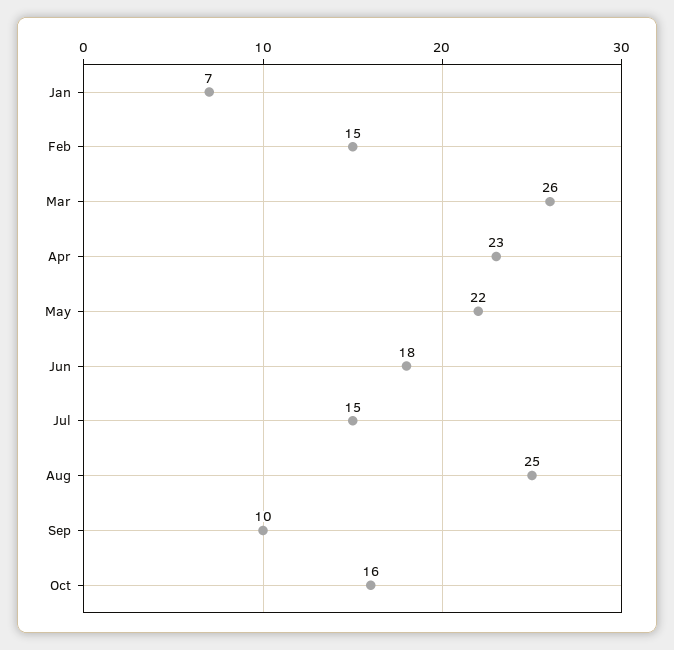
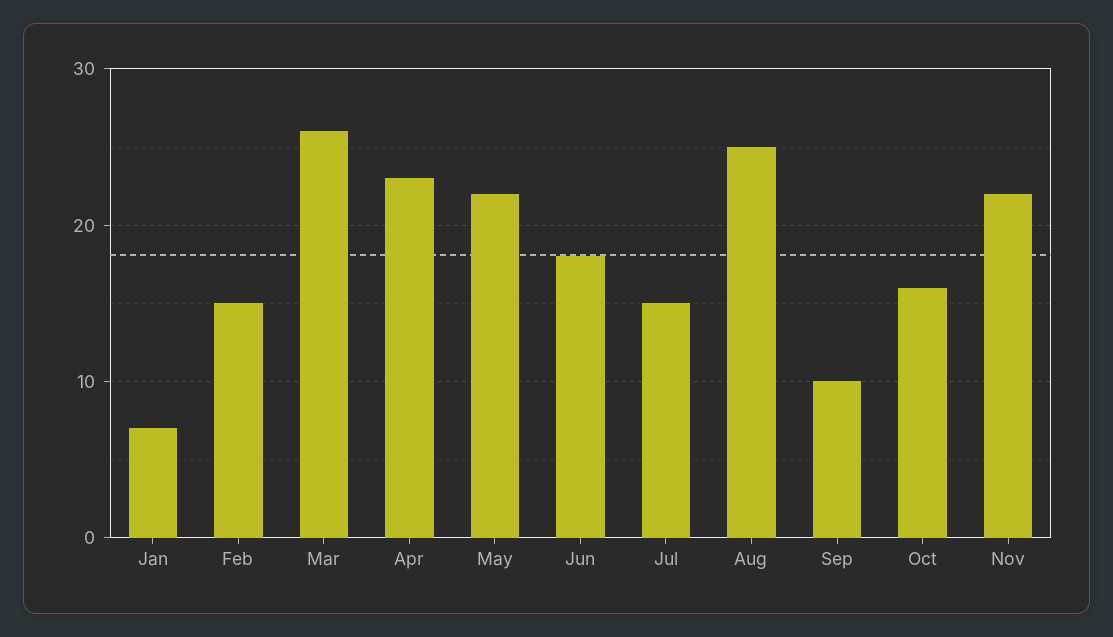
Nov: none -> 22

